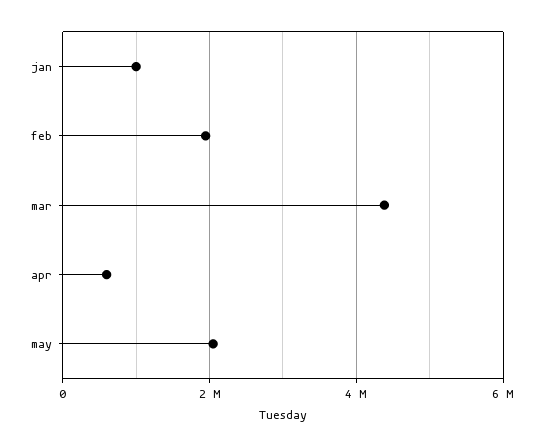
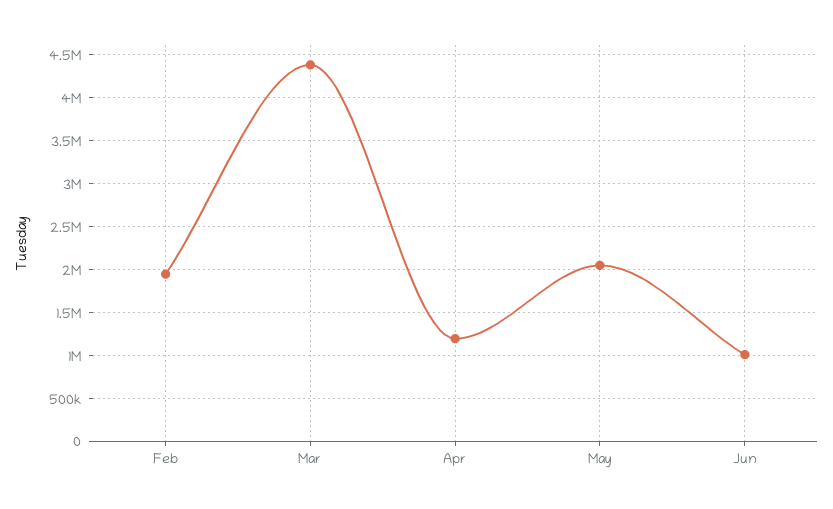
jan: 1000000 -> none
apr: 600000 -> 1200000
Jun: none -> 1000000

